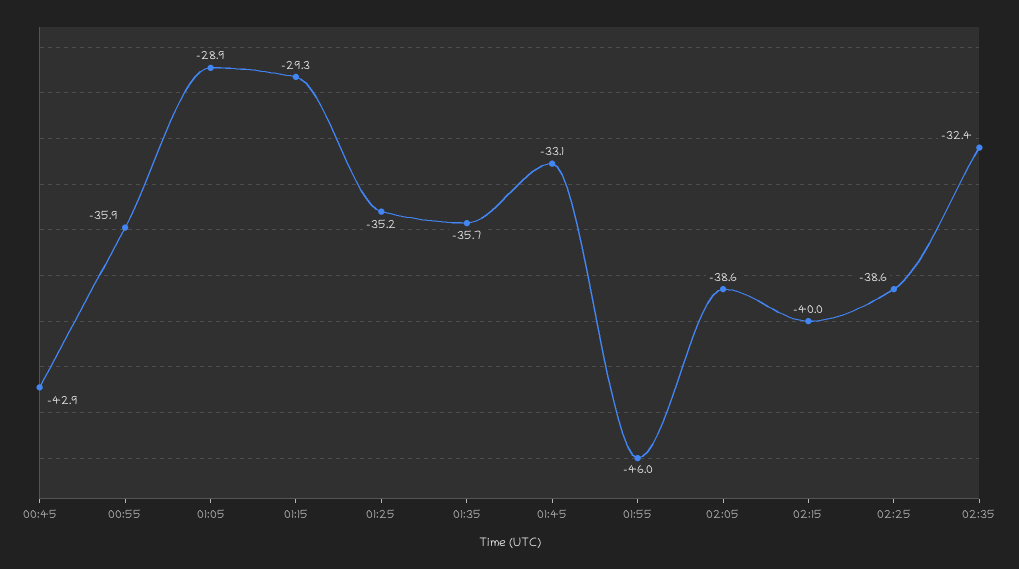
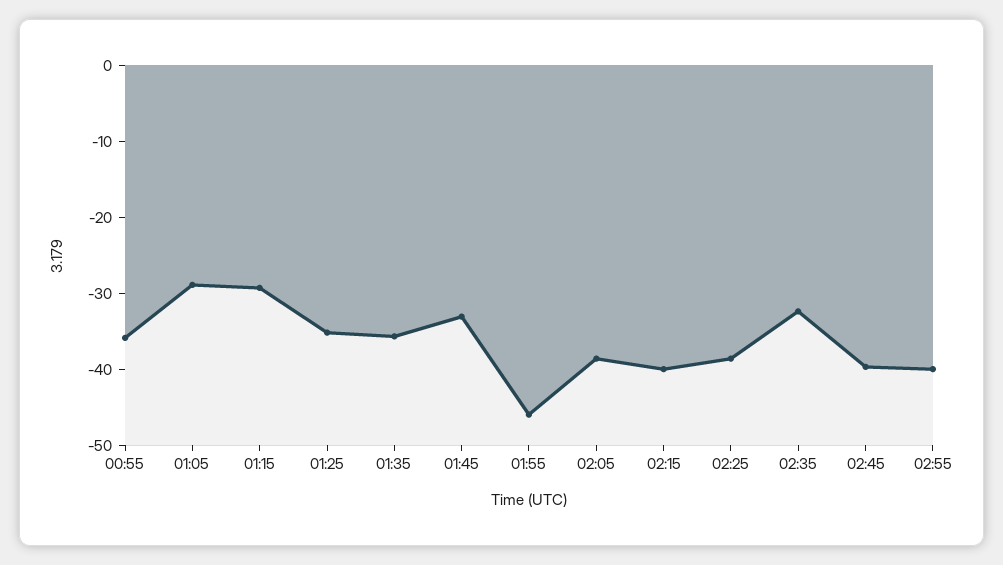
00:45: -42.9 -> none
02:45: none -> -40
02:55: none -> -40

